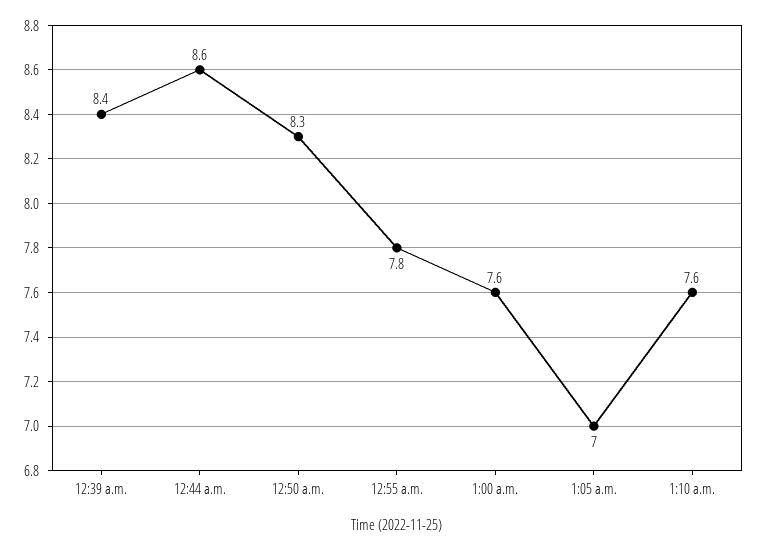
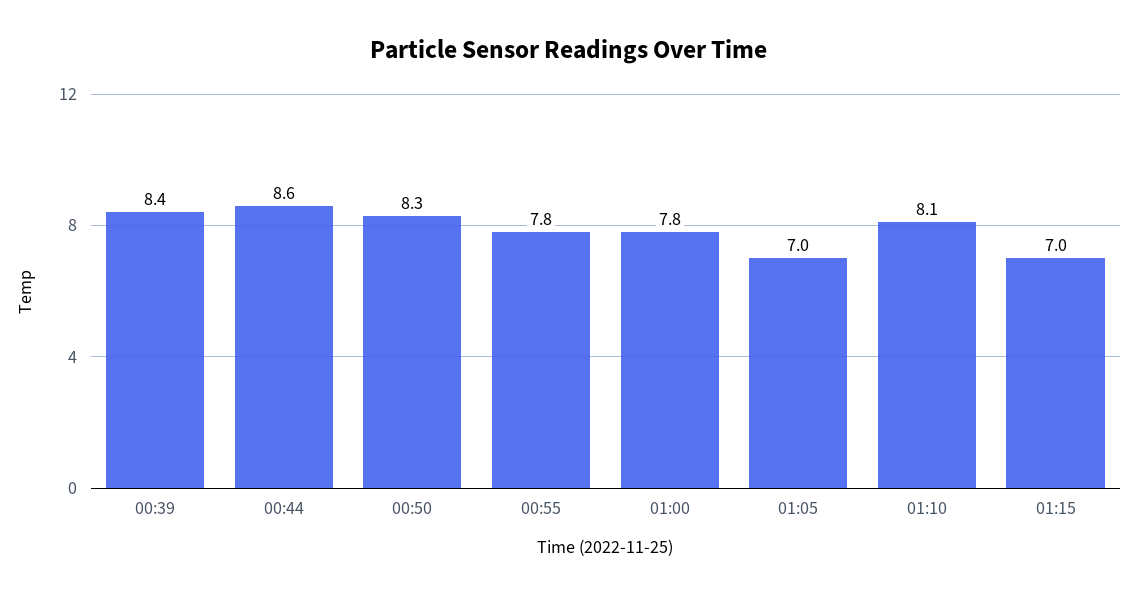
1:00 a.m.: 7.6 -> 7.8
1:10 a.m.: 7.6 -> 8.1
01:15: none -> 7

